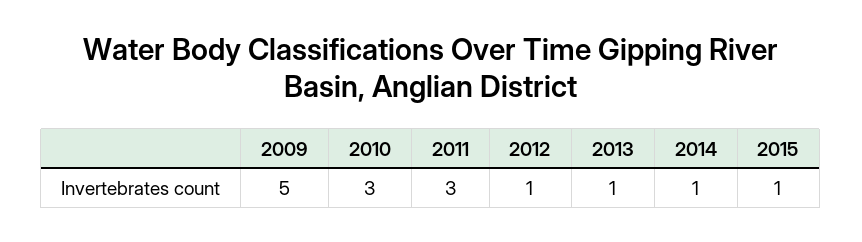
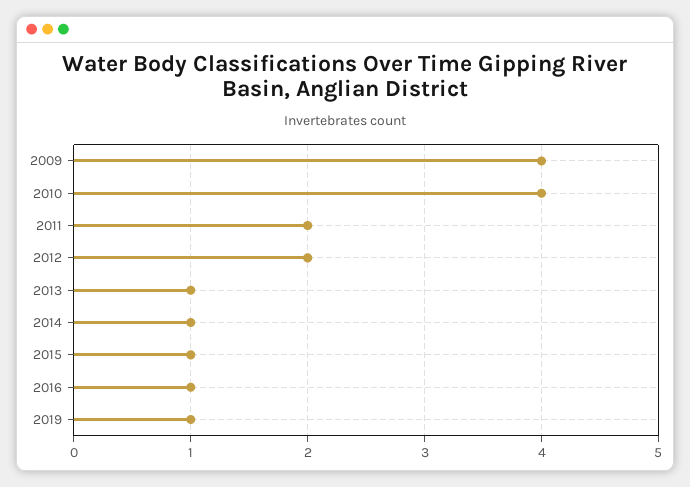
2009: 5 -> 4
2010: 3 -> 4
2011: 3 -> 2
2012: 1 -> 2
2016: none -> 1
2019: none -> 1

